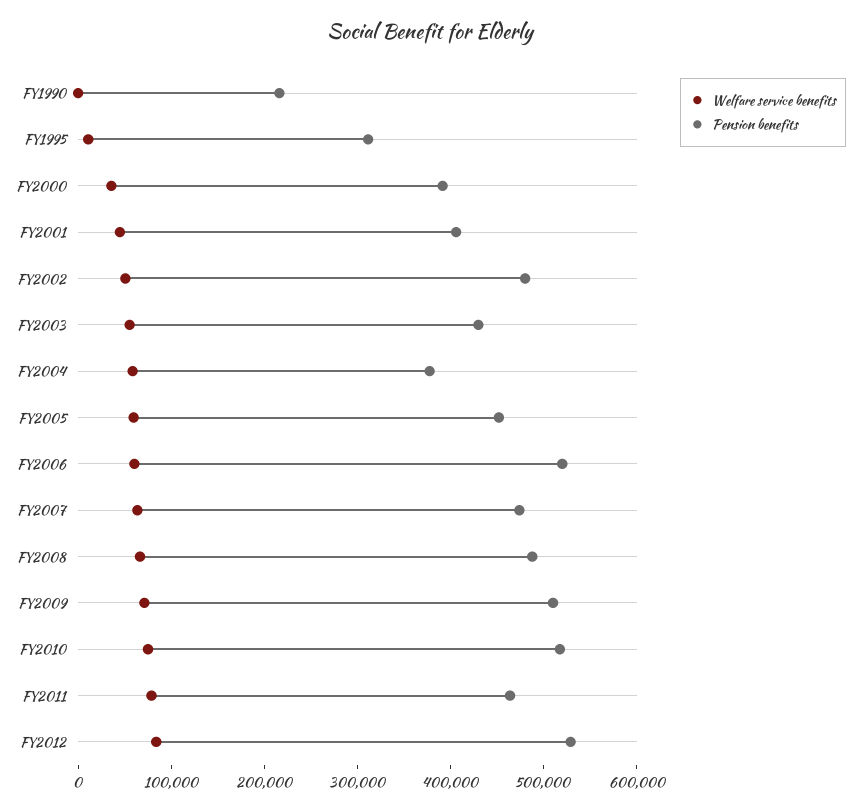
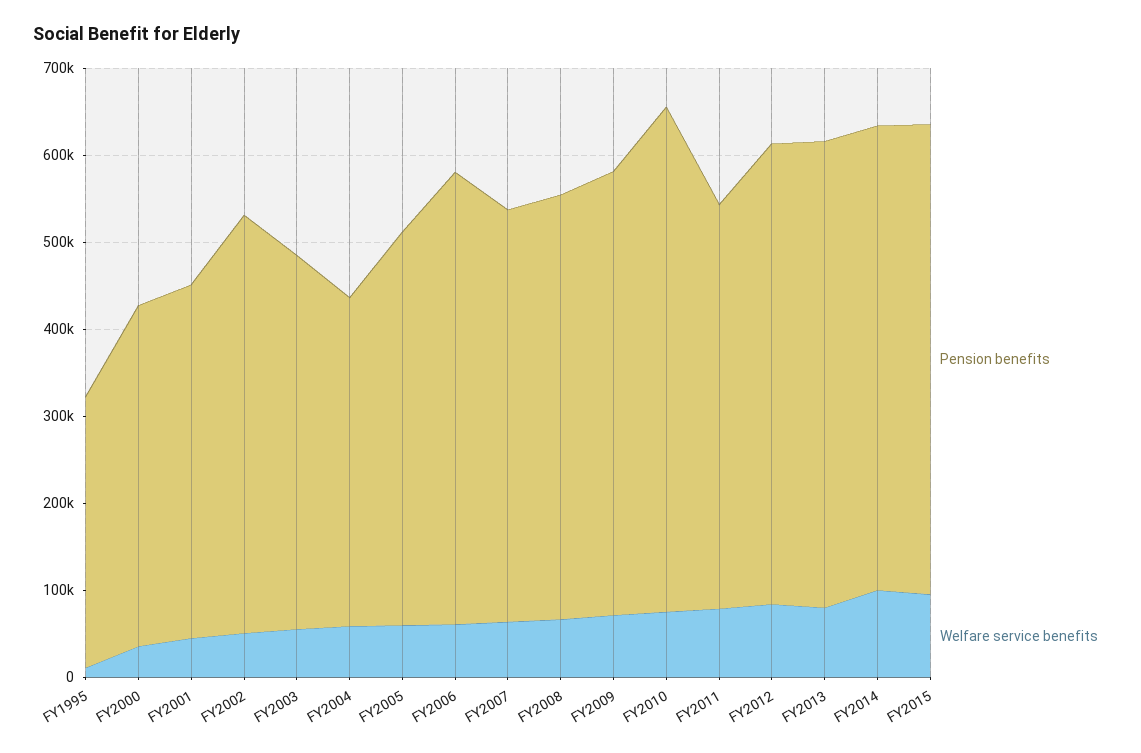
Welfare service benefits, FY1990: 0 -> none
Pension benefits, FY1990: 220000 -> none
Pension benefits, FY2010: 520000 -> 580000
Pension benefits, FY2013: none -> 540000
Welfare service benefits, FY2013: none -> 80000
Pension benefits, FY2014: none -> 540000
Welfare service benefits, FY2014: none -> 100000
Pension benefits, FY2015: none -> 540000
Welfare service benefits, FY2015: none -> 100000

